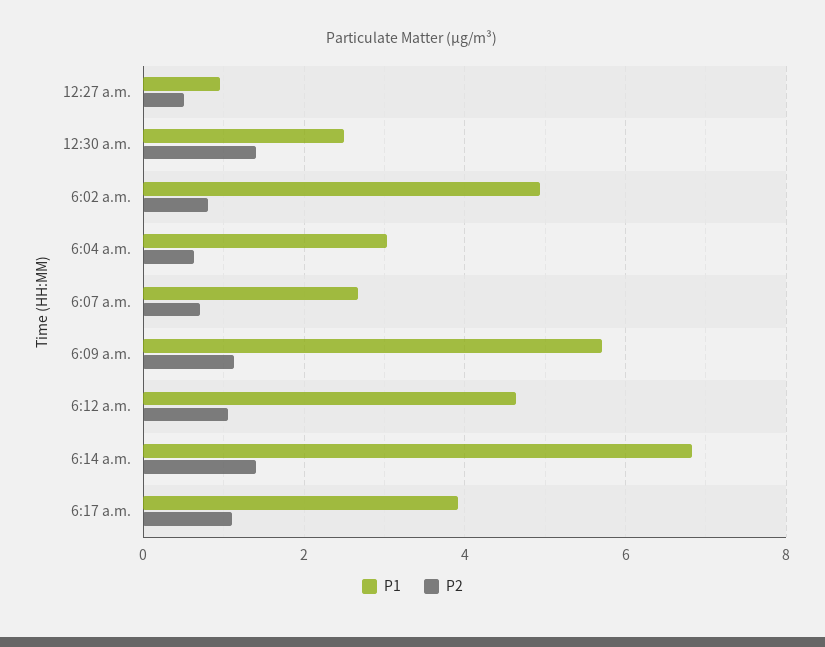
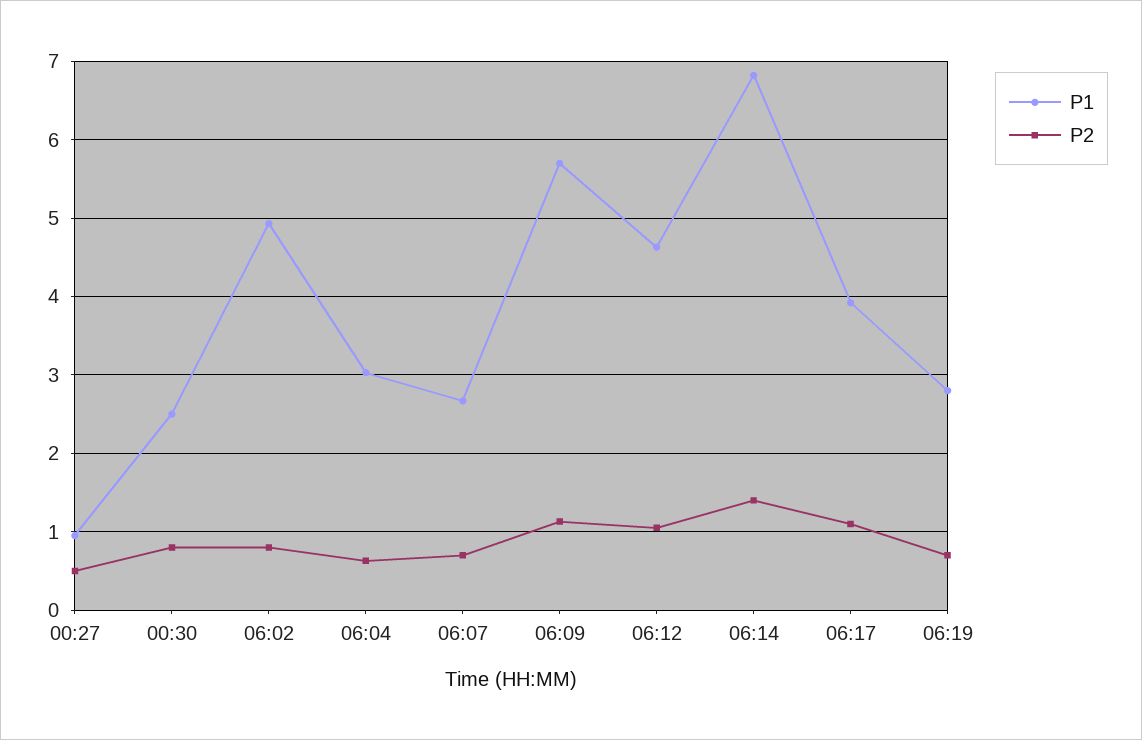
P2, 12:30 a.m.: 1.4 -> 0.8
P1, 06:19: none -> 2.8
P2, 06:19: none -> 0.7

